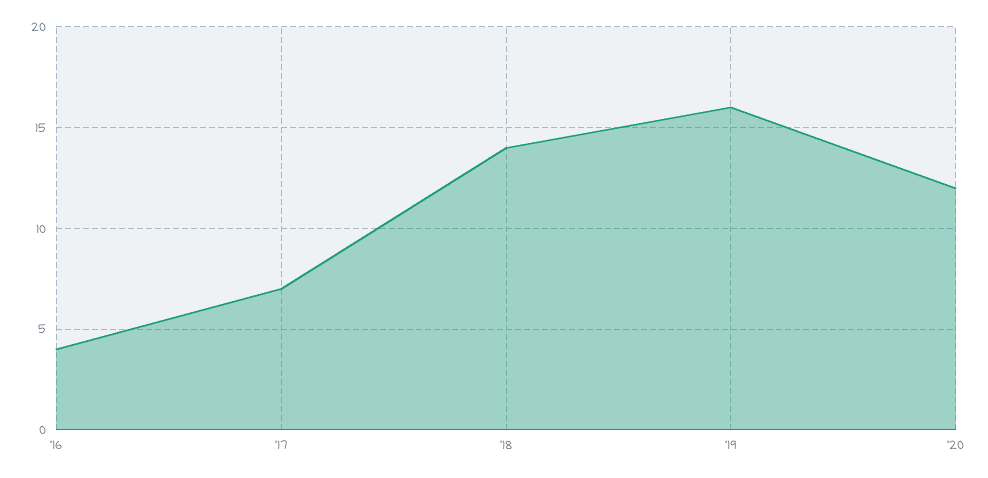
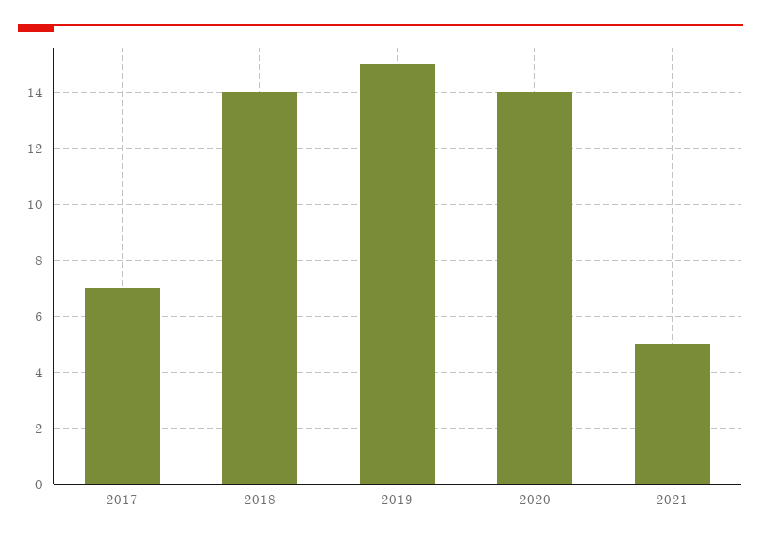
'16: 4 -> none
'19: 16 -> 15
'20: 12 -> 14
2021: none -> 5

